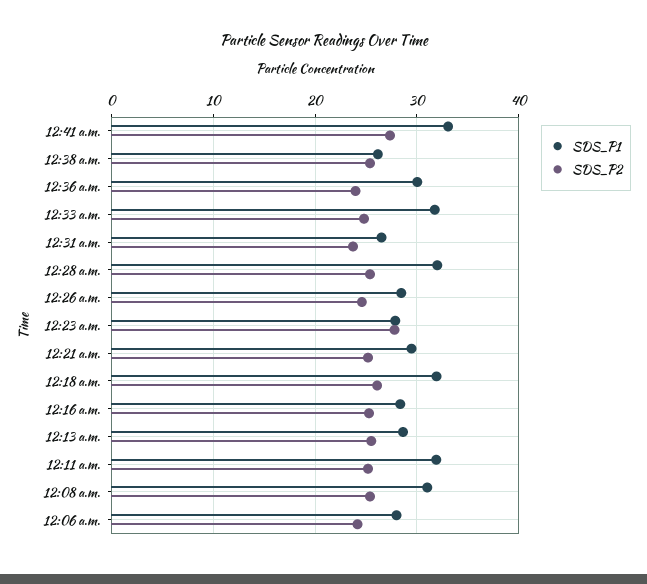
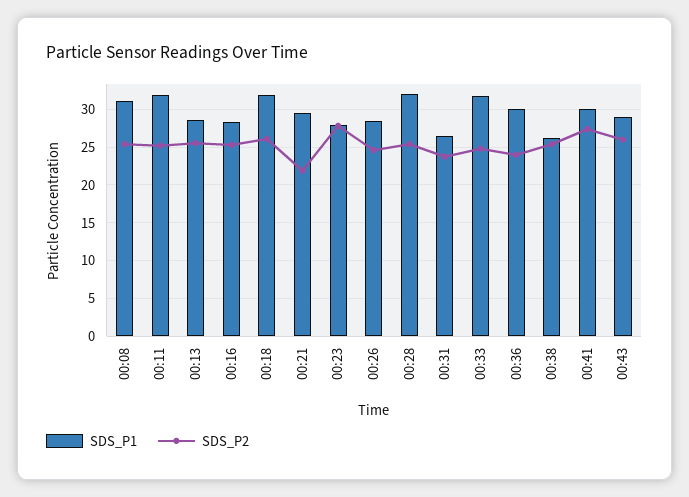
SDS_P1, 12:41 a.m.: 33 -> 30
SDS_P2, 12:21 a.m.: 25 -> 22
SDS_P1, 12:06 a.m.: 28 -> none
SDS_P2, 12:06 a.m.: 24 -> none
SDS_P1, 00:43: none -> 29
SDS_P2, 00:43: none -> 26

